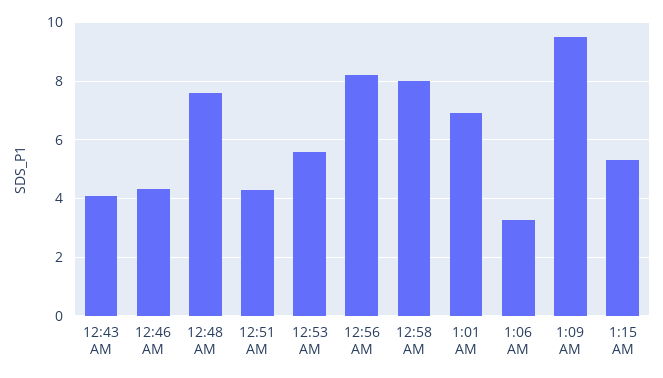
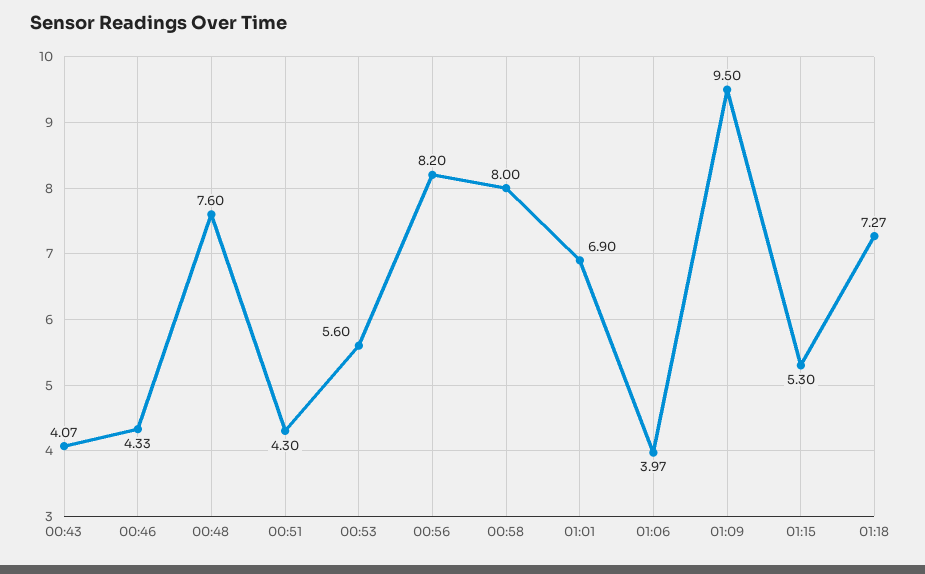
1:06 AM: 3.25 -> 3.97
01:18: none -> 7.27

